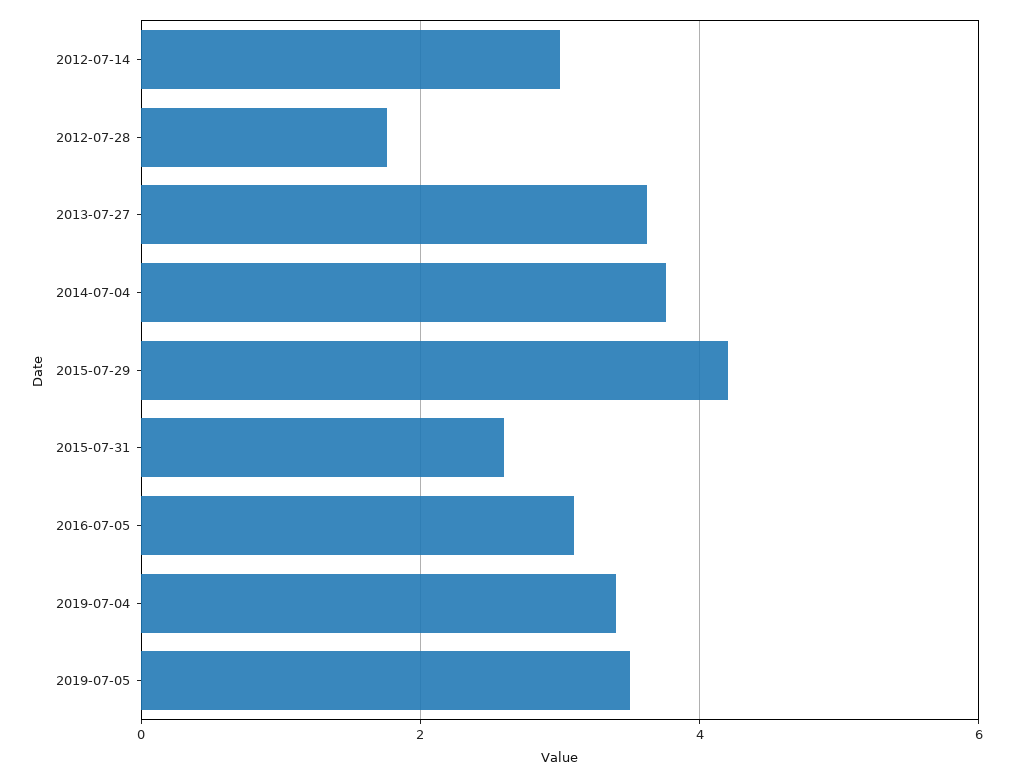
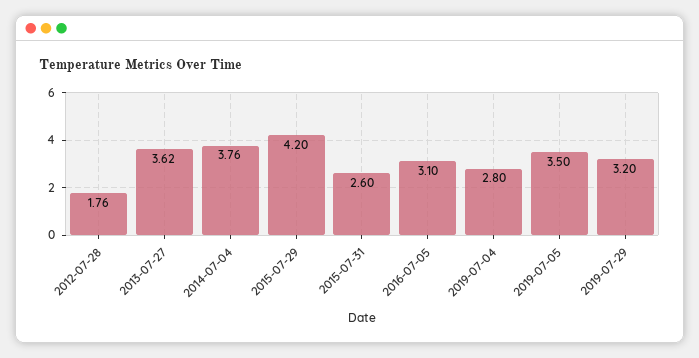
2012-07-14: 3 -> none
2019-07-04: 3.4 -> 2.8
2019-07-29: none -> 3.2

